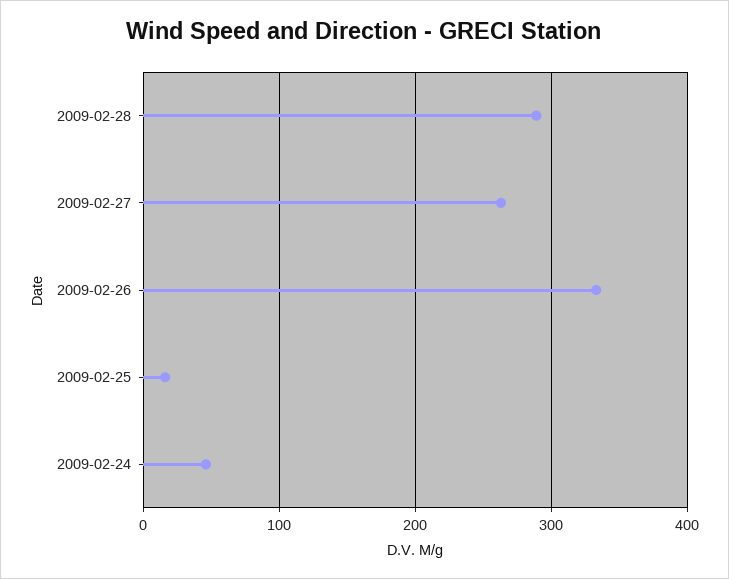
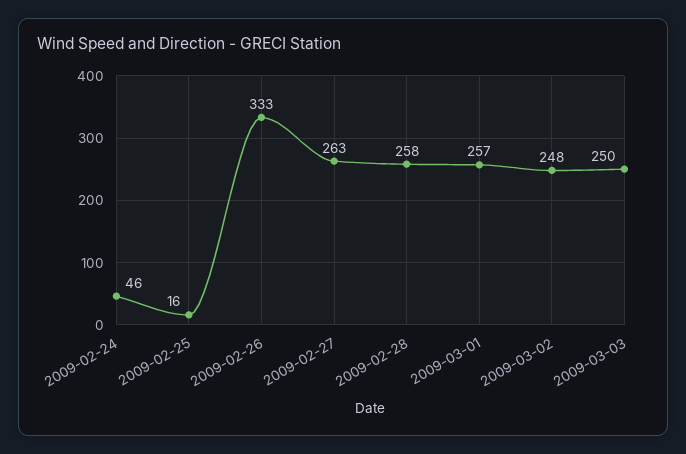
2009-02-28: 290 -> 258
2009-03-01: none -> 257
2009-03-02: none -> 248
2009-03-03: none -> 250

